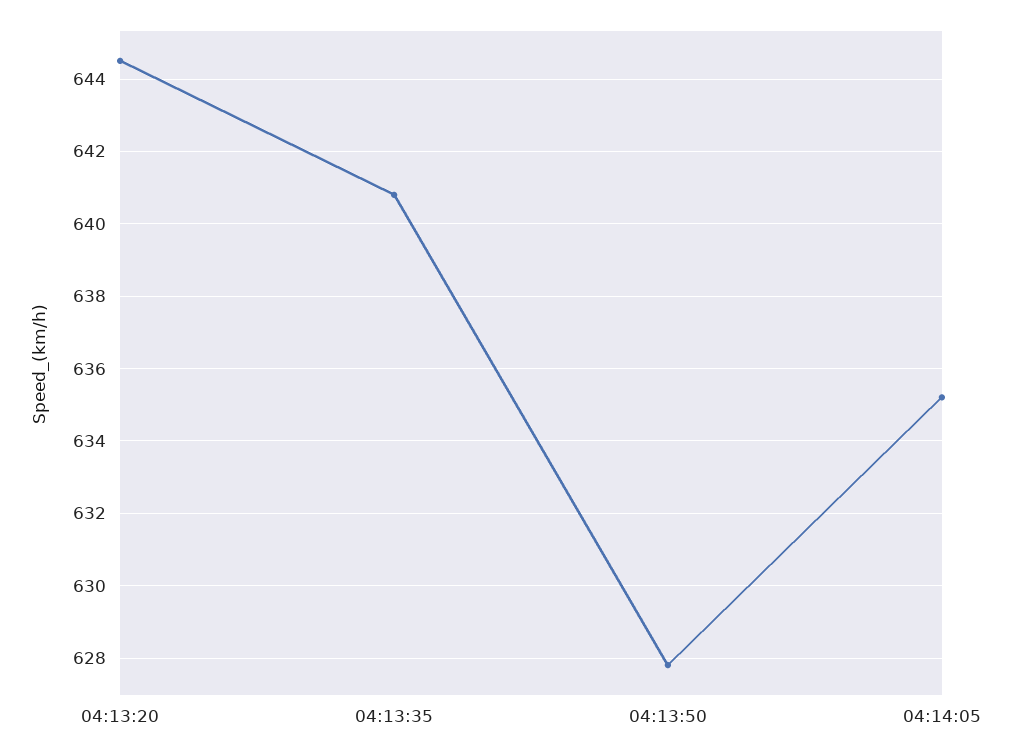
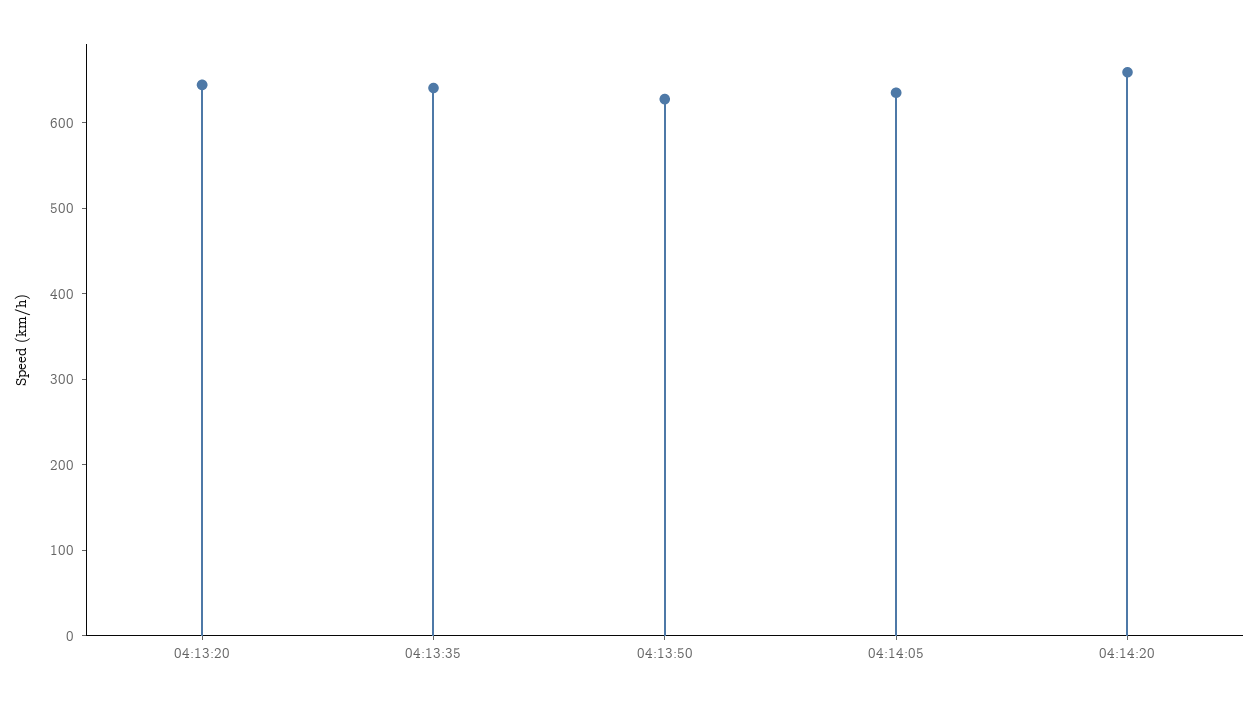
04:14:20: none -> 660

